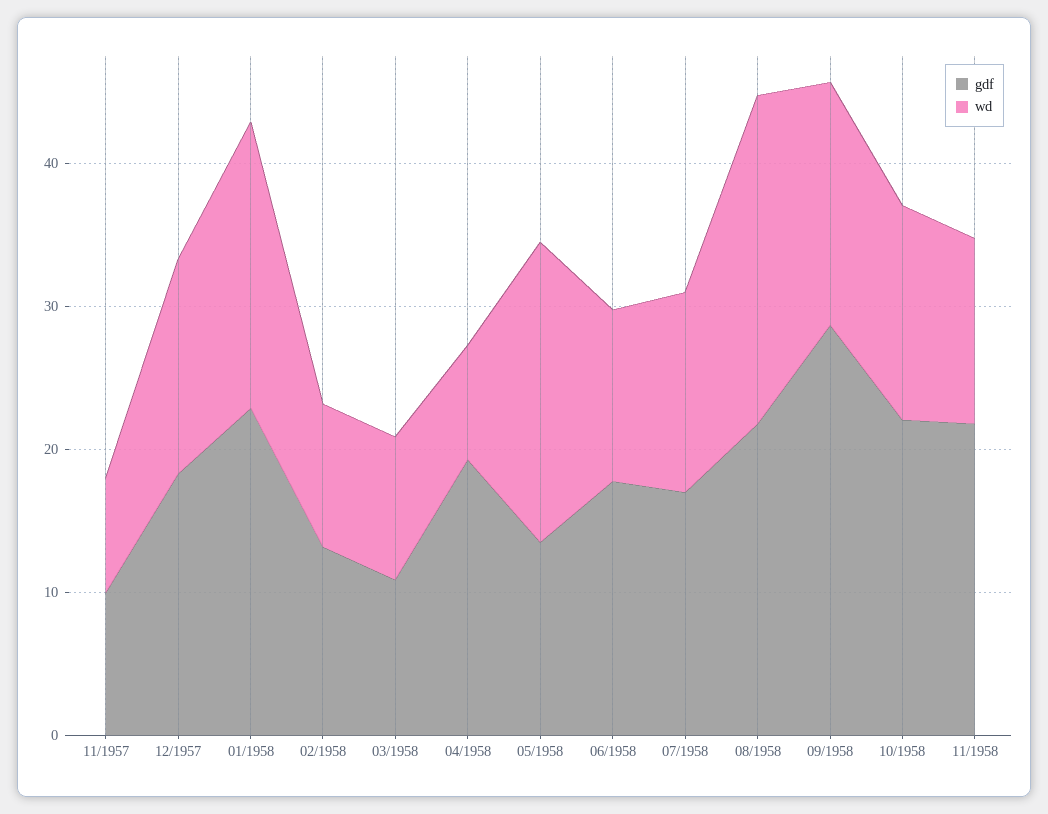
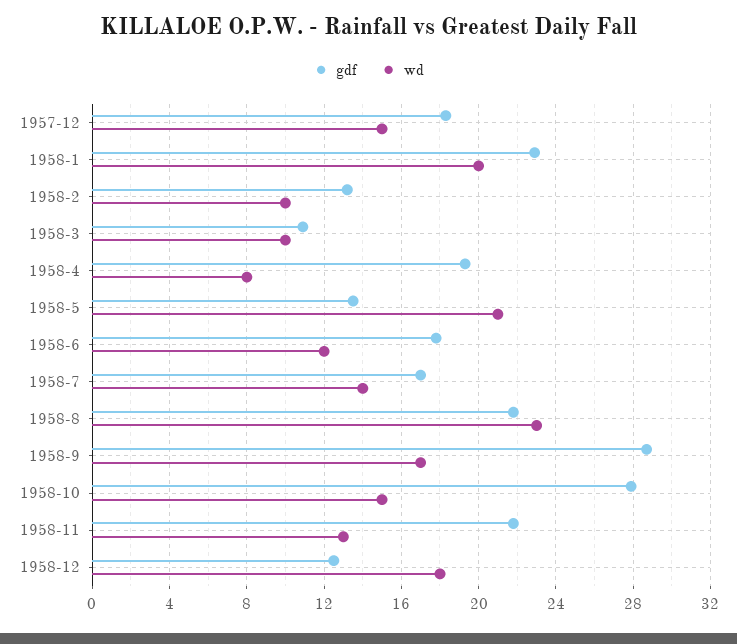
gdf, 11/1957: 10 -> none
wd, 11/1957: 8 -> none
gdf, 10/1958: 22 -> 28
gdf, 1958-12: none -> 12.5
wd, 1958-12: none -> 18

